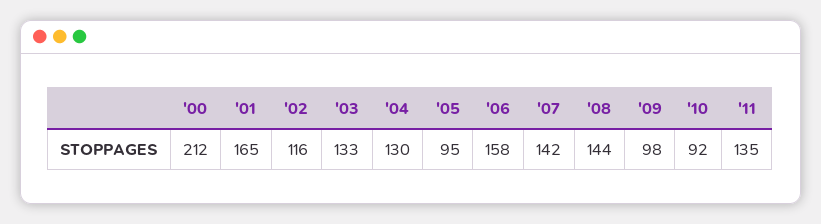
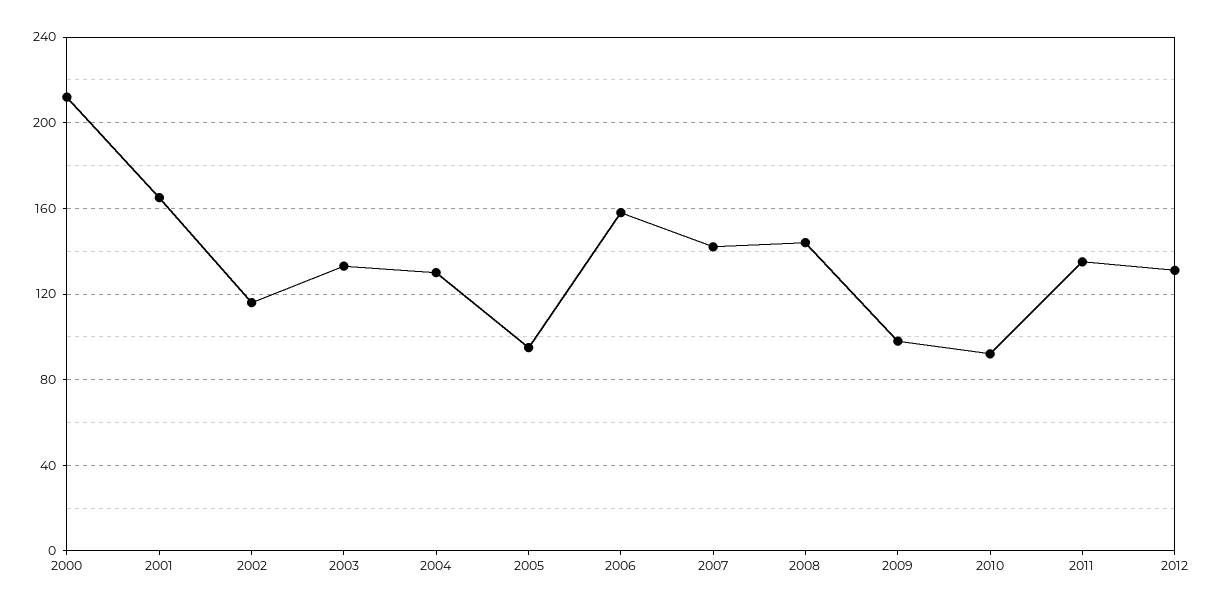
2012: none -> 130

